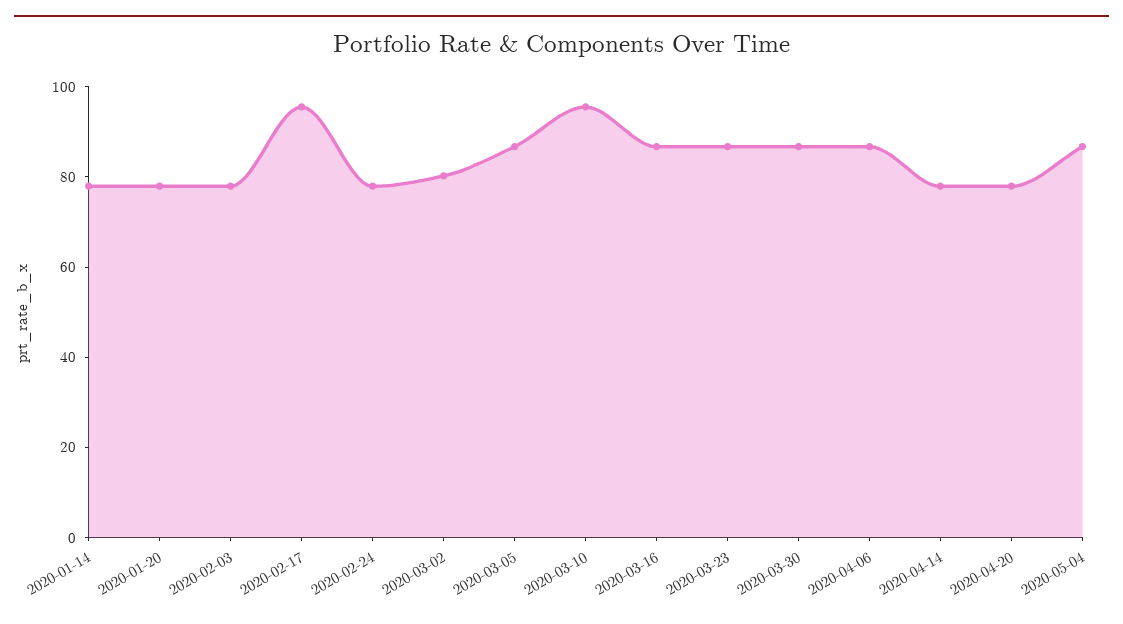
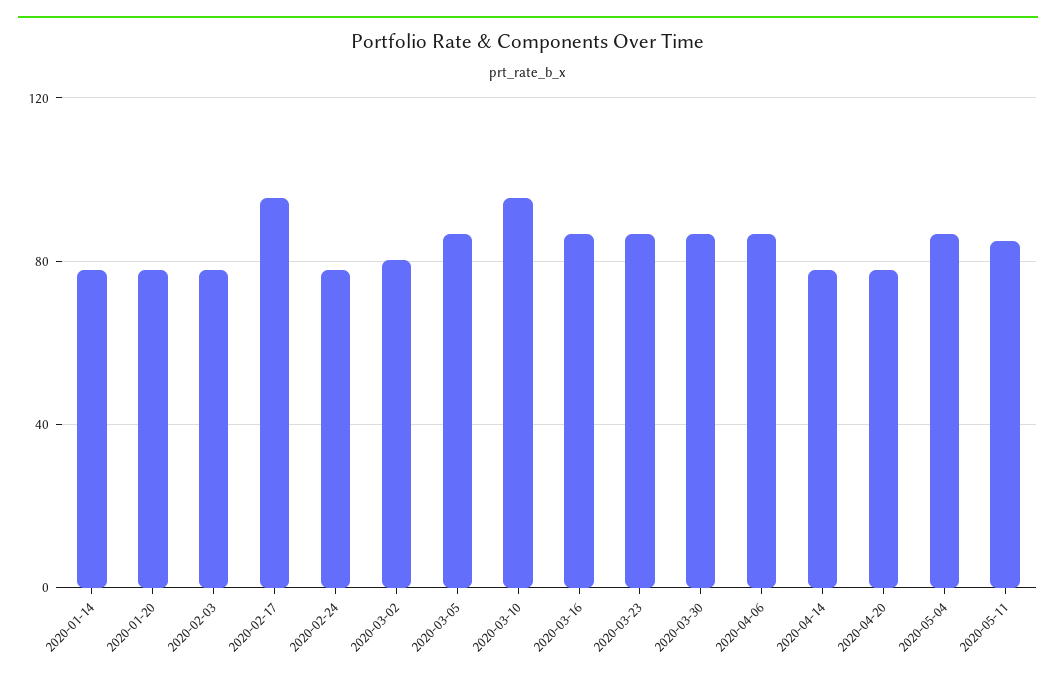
2020-05-11: none -> 85

